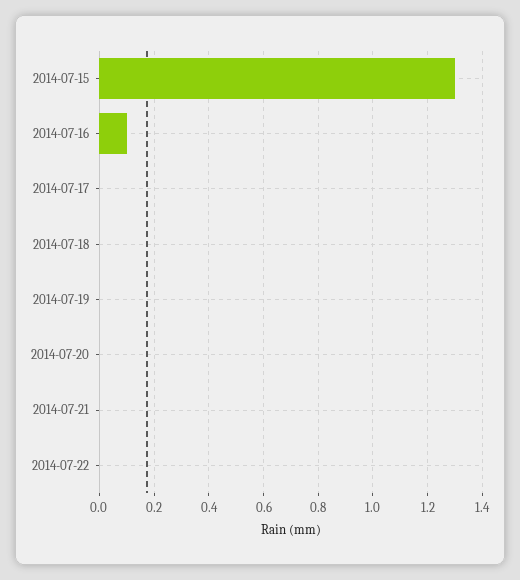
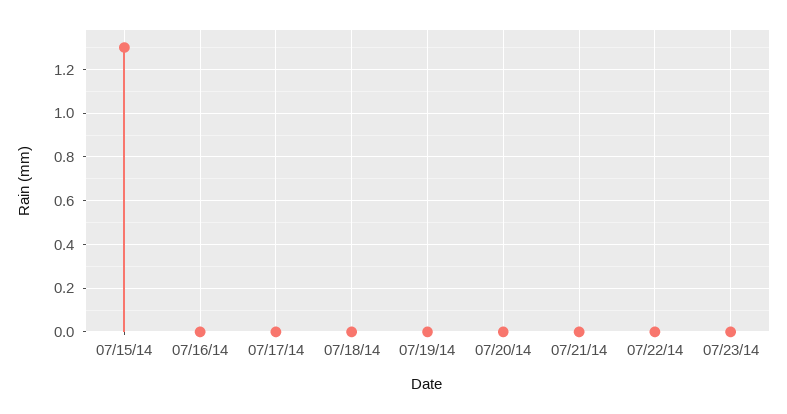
2014-07-16: 0.1 -> 0
07/23/14: none -> 0

